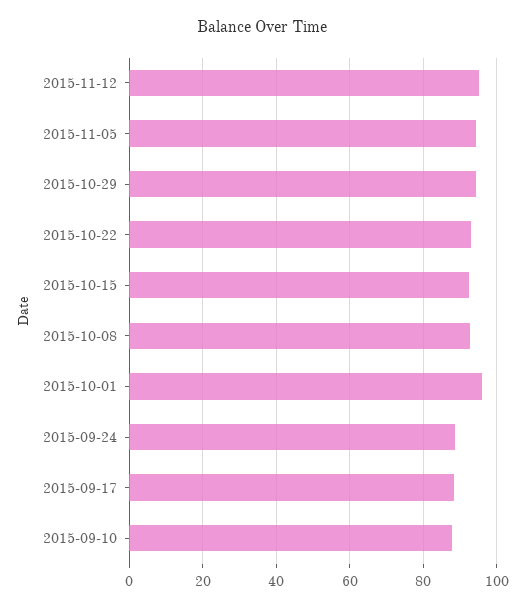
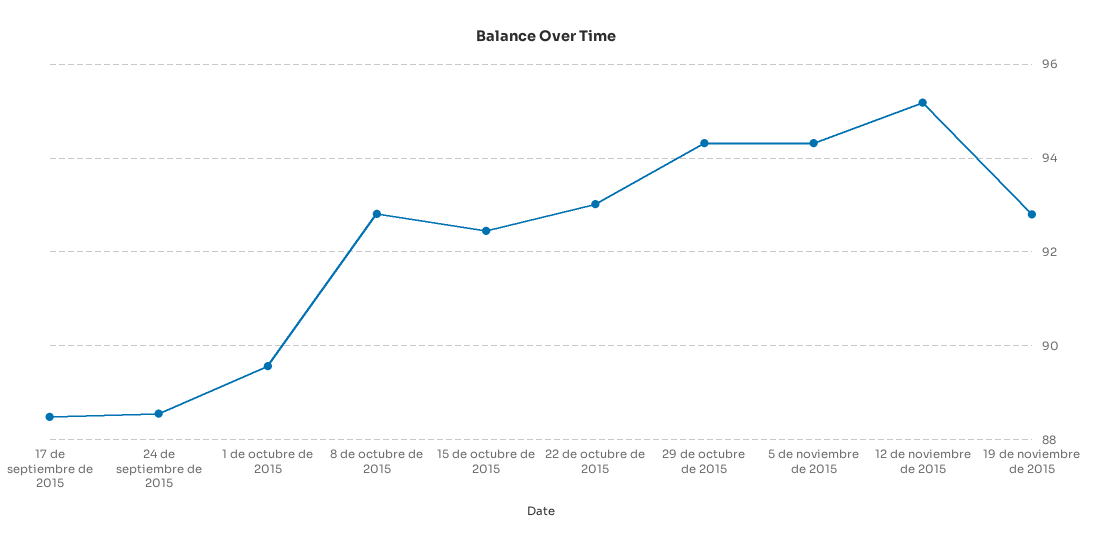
2015-10-01: 96 -> 89.6
2015-09-10: 88 -> none
19 de noviembre de 2015: none -> 92.8

